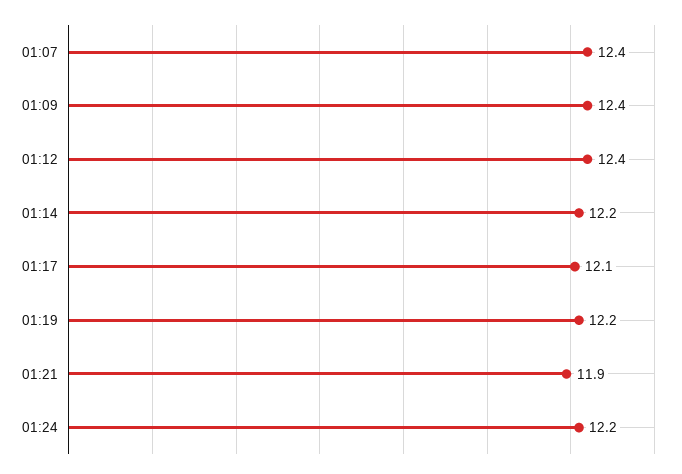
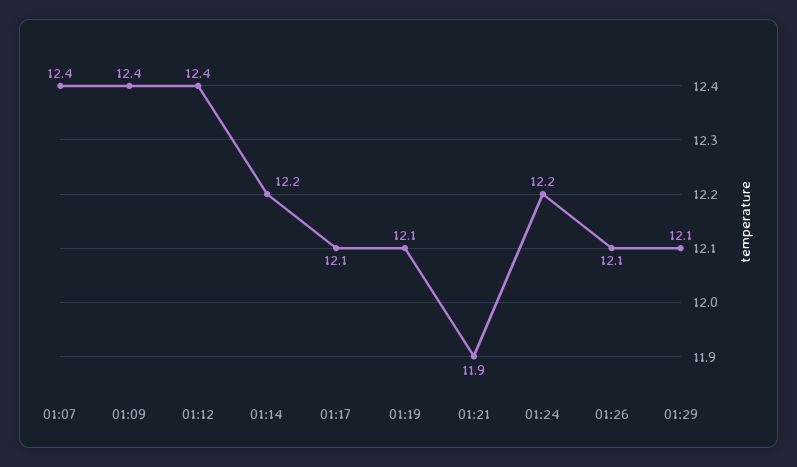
01:19: 12.2 -> 12.1
01:26: none -> 12.1
01:29: none -> 12.1

